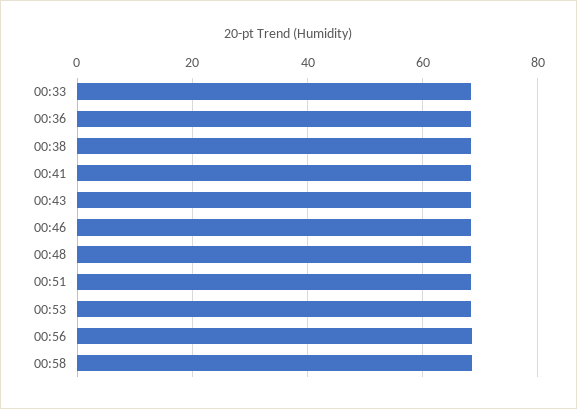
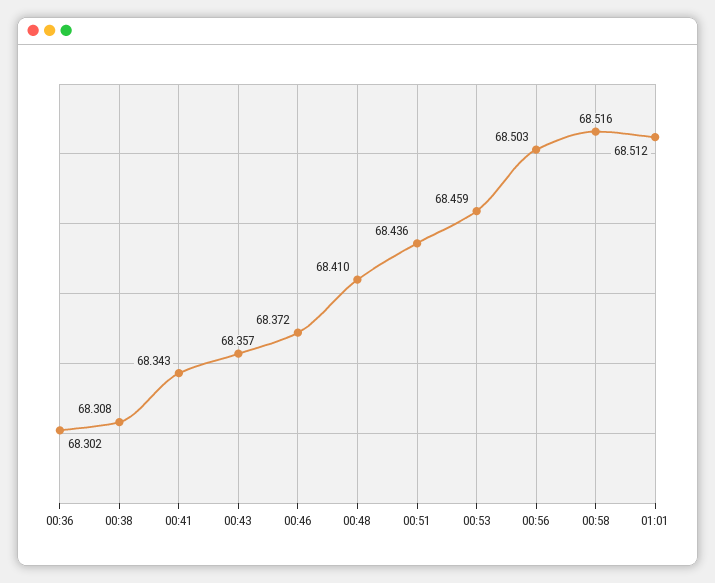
00:33: 68 -> none
01:01: none -> 68.512

